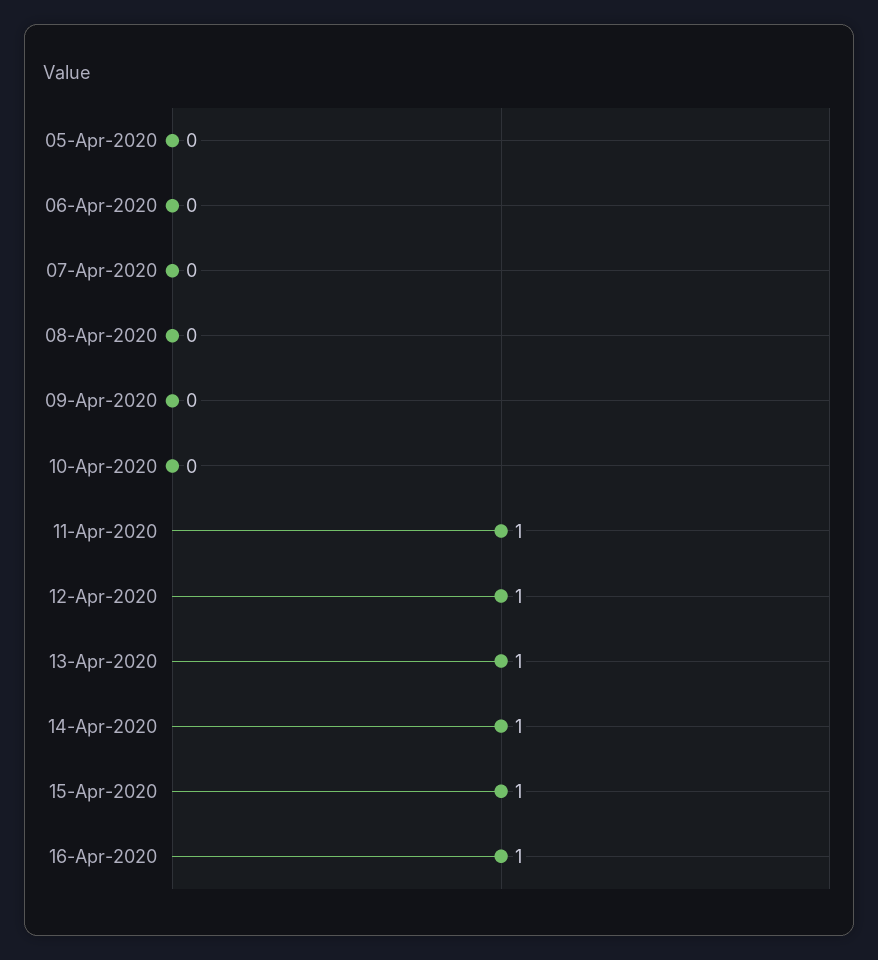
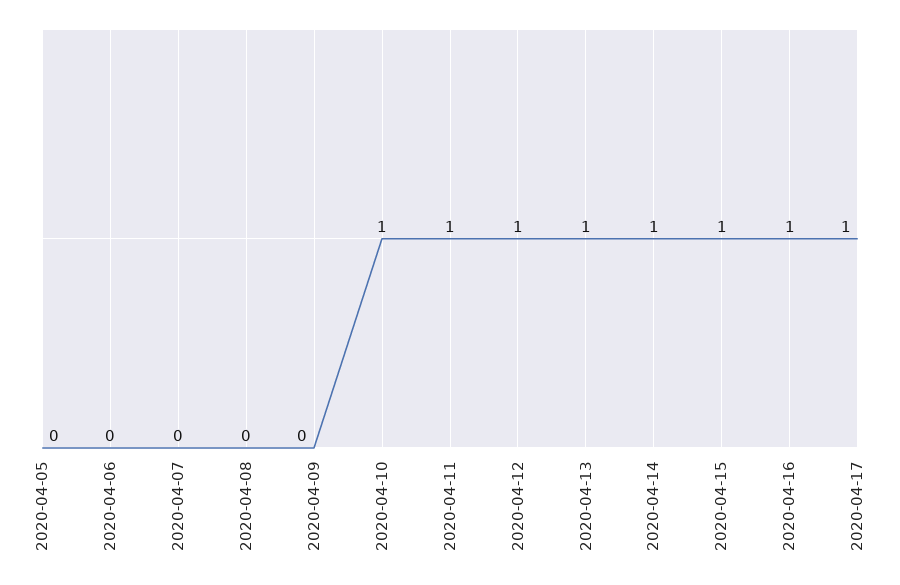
10-Apr-2020: 0 -> 1
2020-04-17: none -> 1

